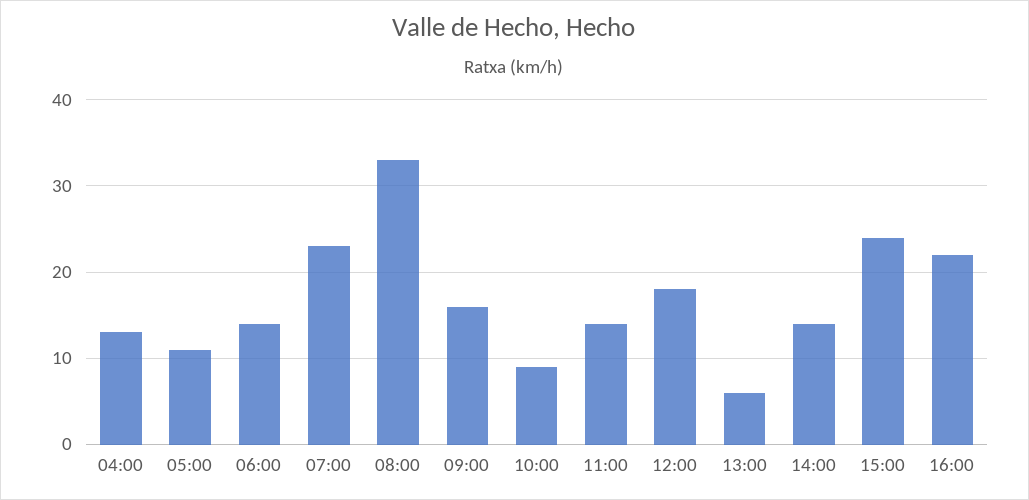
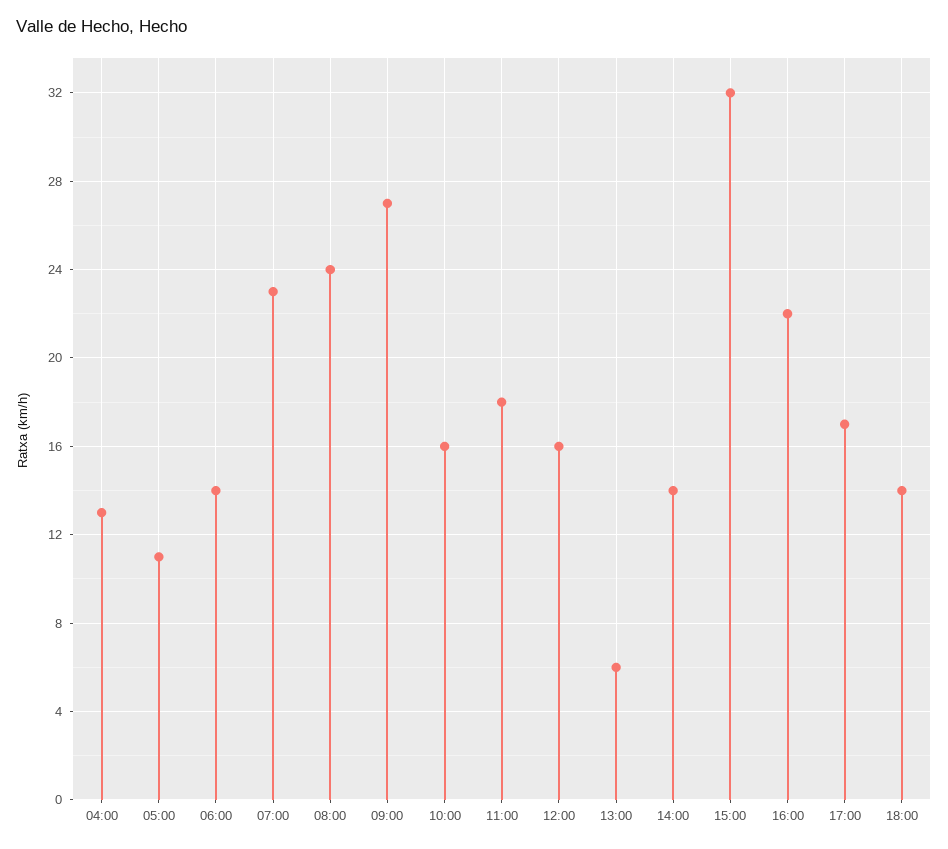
08:00: 33 -> 24
09:00: 16 -> 27
10:00: 9 -> 16
11:00: 14 -> 18
12:00: 18 -> 16
15:00: 24 -> 32
17:00: none -> 17
18:00: none -> 14

